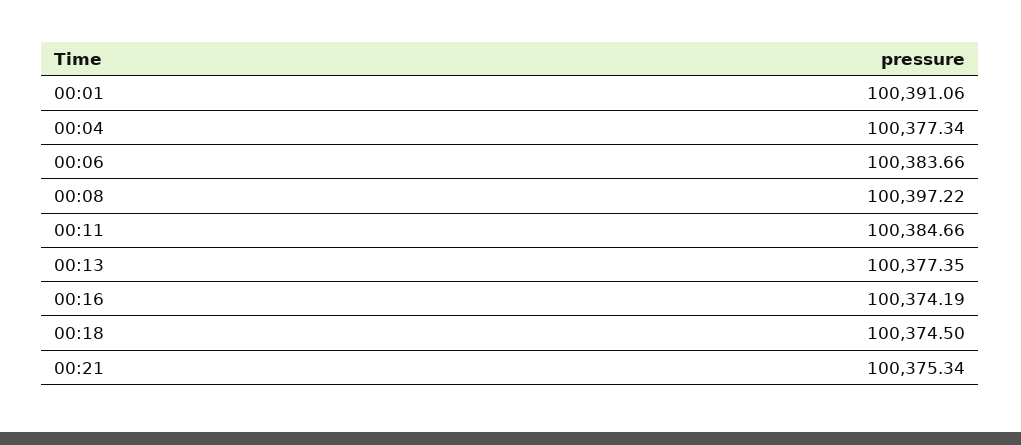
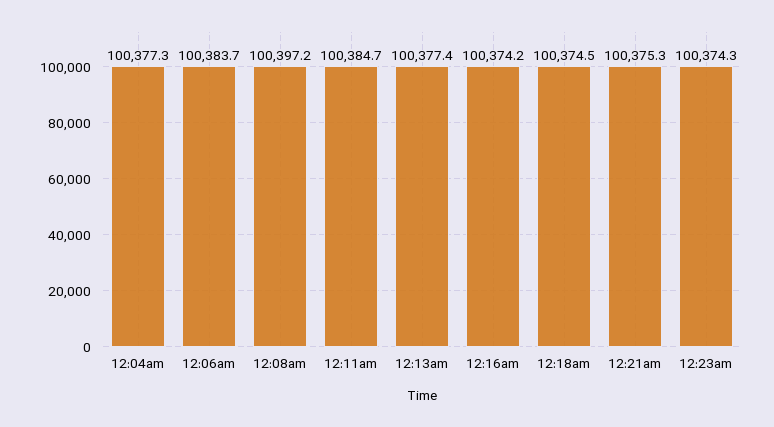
00:01: 100391.06 -> none
12:23am: none -> 100374.3

